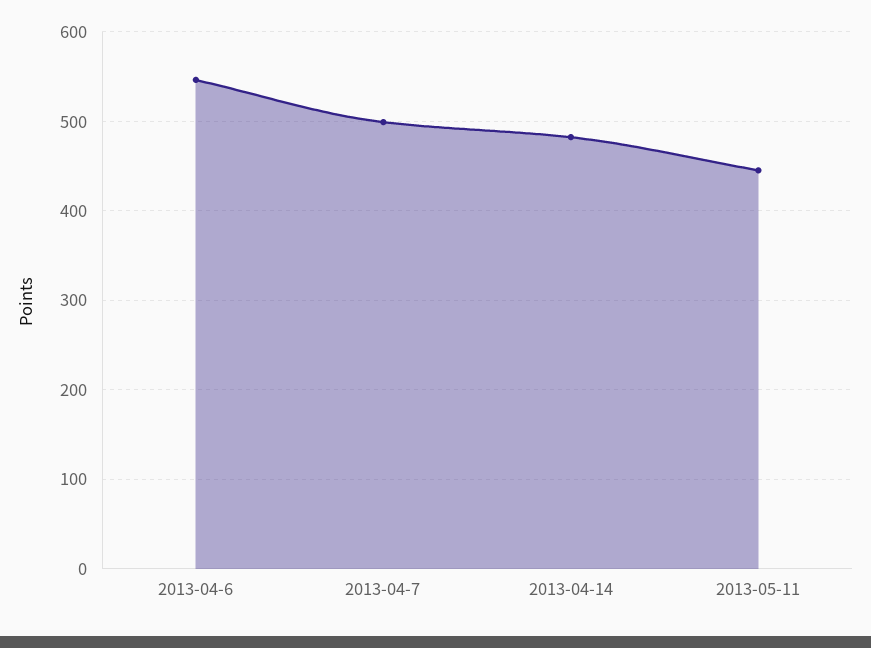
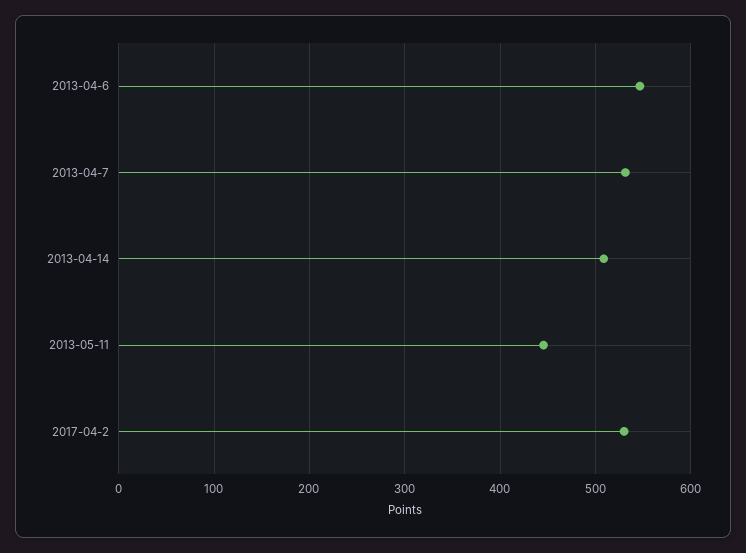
2013-04-7: 500 -> 530
2013-04-14: 480 -> 510
2017-04-2: none -> 530

